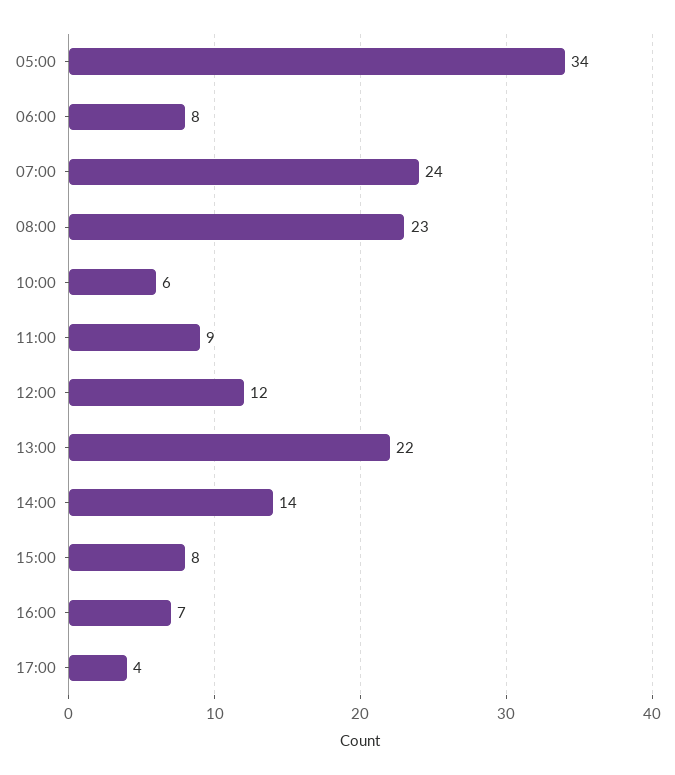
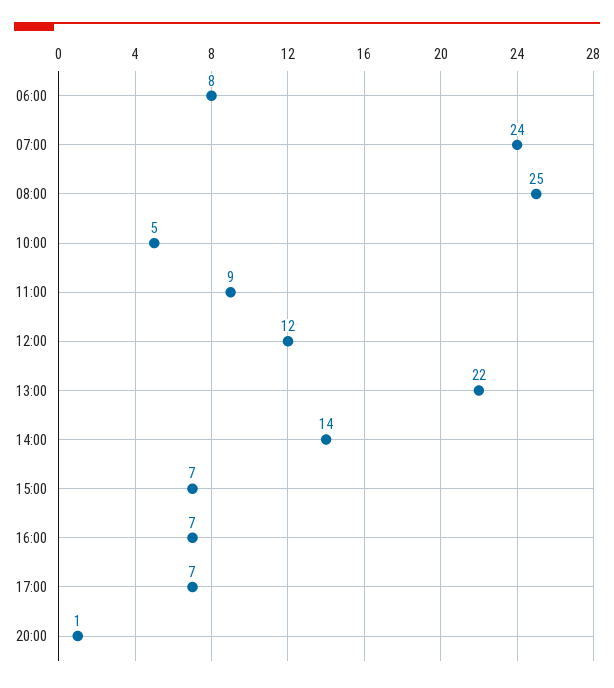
05:00: 34 -> none
08:00: 23 -> 25
10:00: 6 -> 5
15:00: 8 -> 7
17:00: 4 -> 7
20:00: none -> 1

